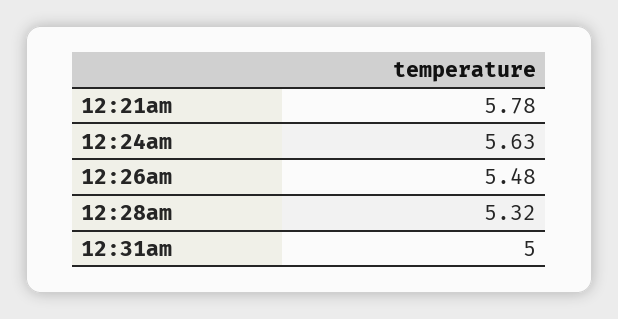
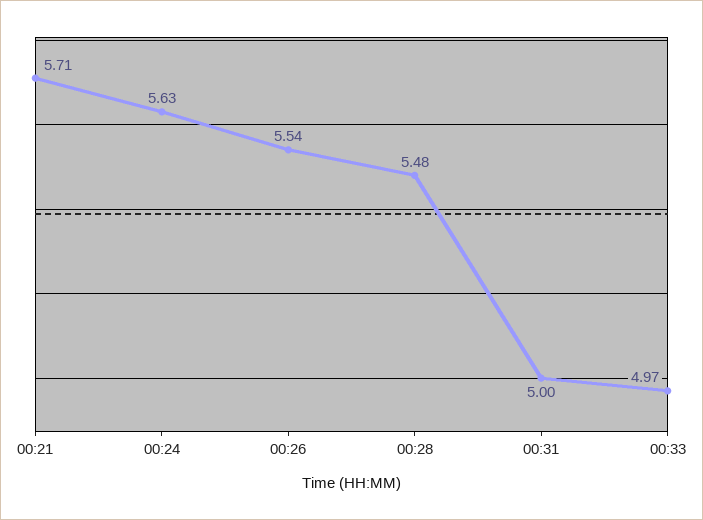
12:21am: 5.78 -> 5.71
12:26am: 5.48 -> 5.54
12:28am: 5.32 -> 5.48
00:33: none -> 4.97

